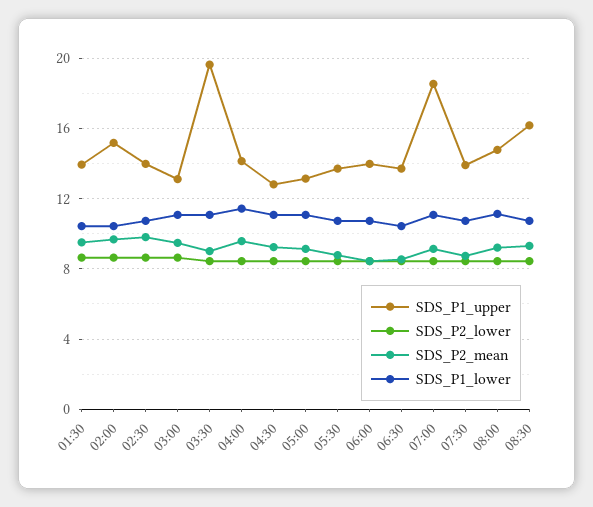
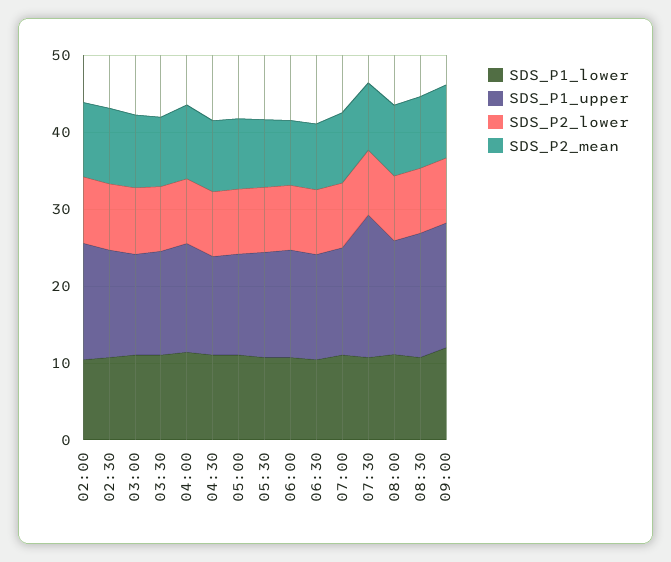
SDS_P1_upper, 01:30: 14 -> none
SDS_P2_lower, 01:30: 8.5 -> none
SDS_P2_mean, 01:30: 9.5 -> none
SDS_P1_lower, 01:30: 10.5 -> none
SDS_P1_upper, 03:30: 19.5 -> 14
SDS_P1_upper, 07:00: 18.5 -> 14
SDS_P1_upper, 07:30: 14 -> 18
SDS_P1_lower, 09:00: none -> 12
SDS_P1_upper, 09:00: none -> 16
SDS_P2_lower, 09:00: none -> 8
SDS_P2_mean, 09:00: none -> 10

